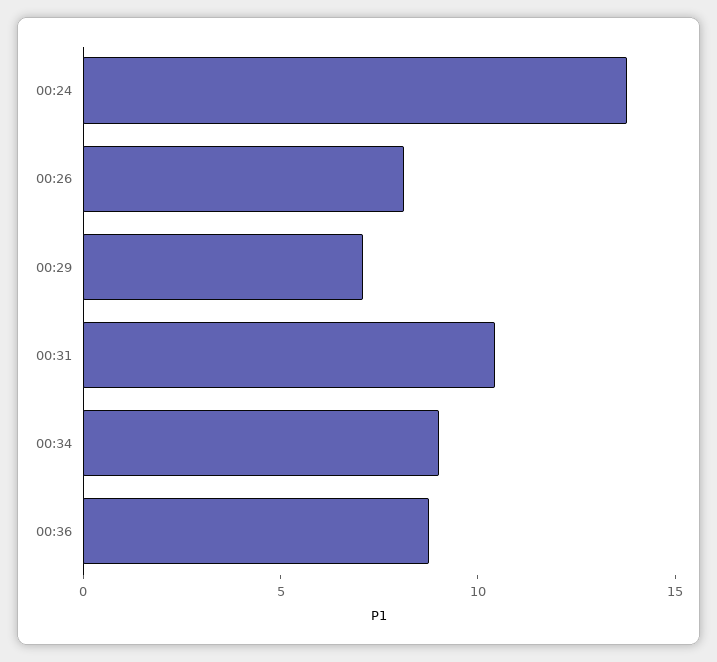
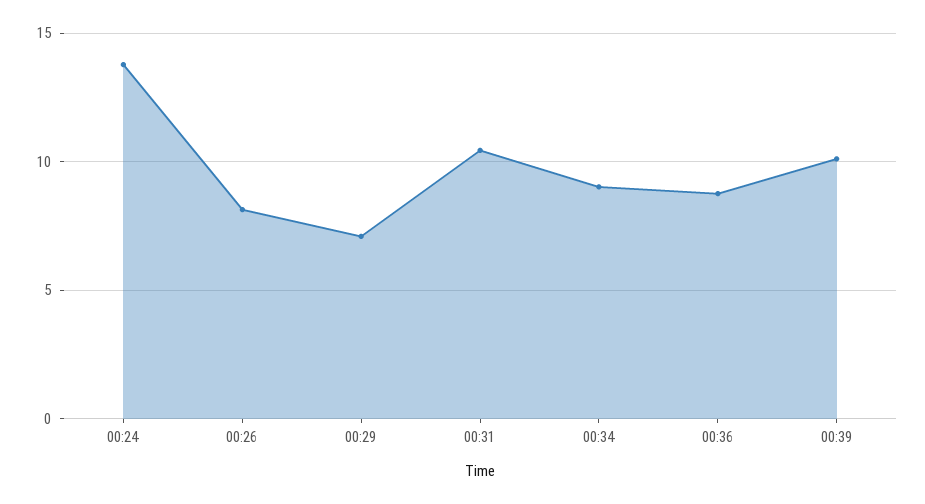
00:39: none -> 10

